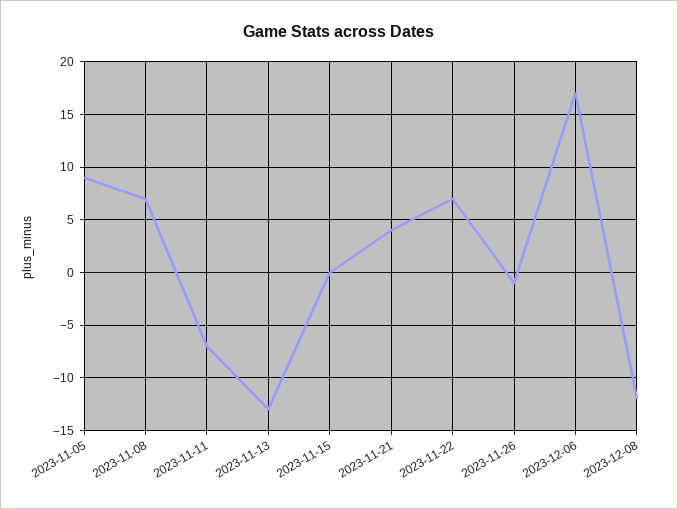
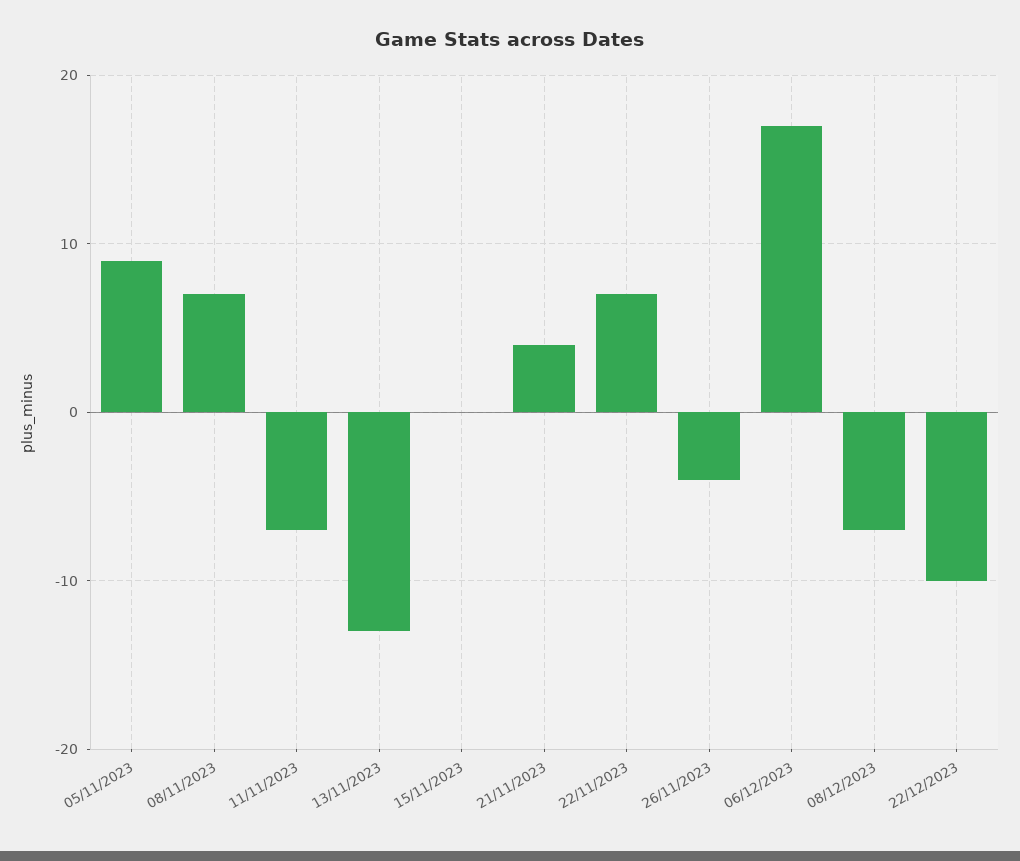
2023-11-26: -1 -> -4
2023-12-08: -12 -> -7
22/12/2023: none -> -10

